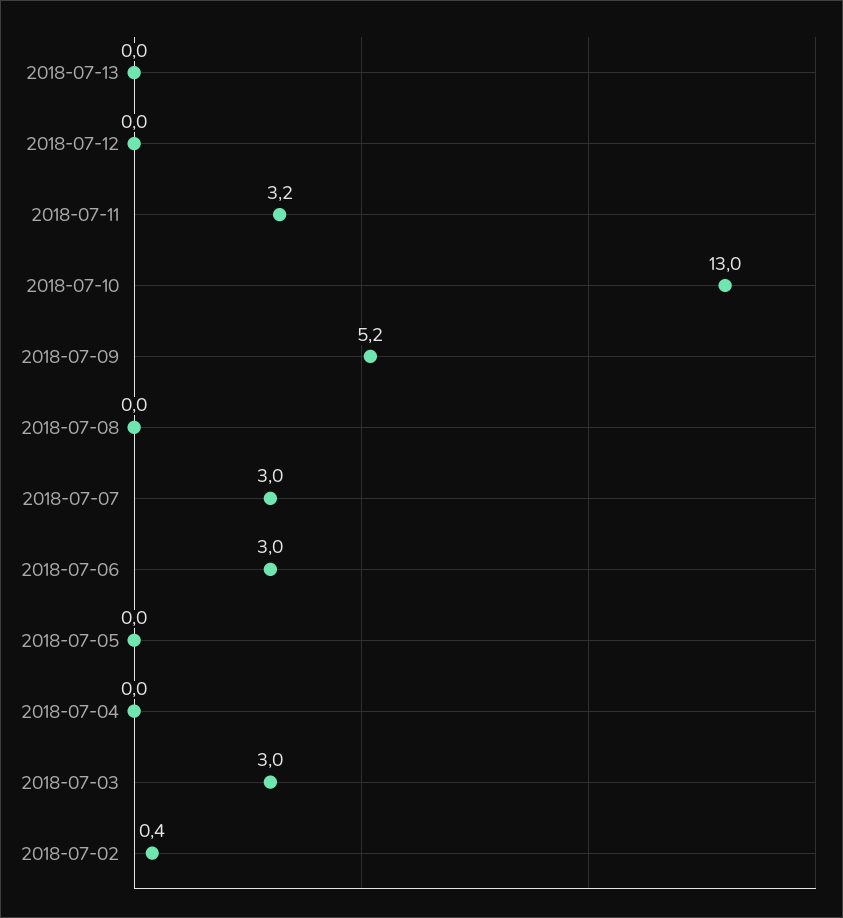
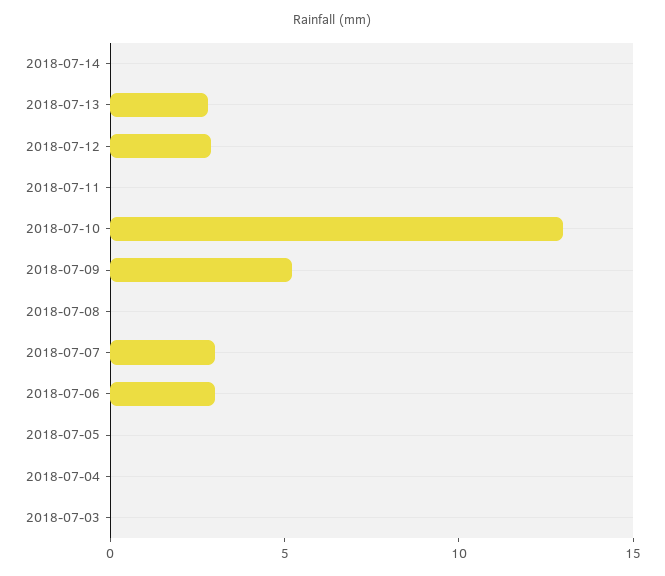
2018-07-13: 0 -> 3
2018-07-12: 0 -> 3
2018-07-11: 3.2 -> 0
2018-07-03: 3 -> 0
2018-07-02: 0.4 -> none
2018-07-14: none -> 0

